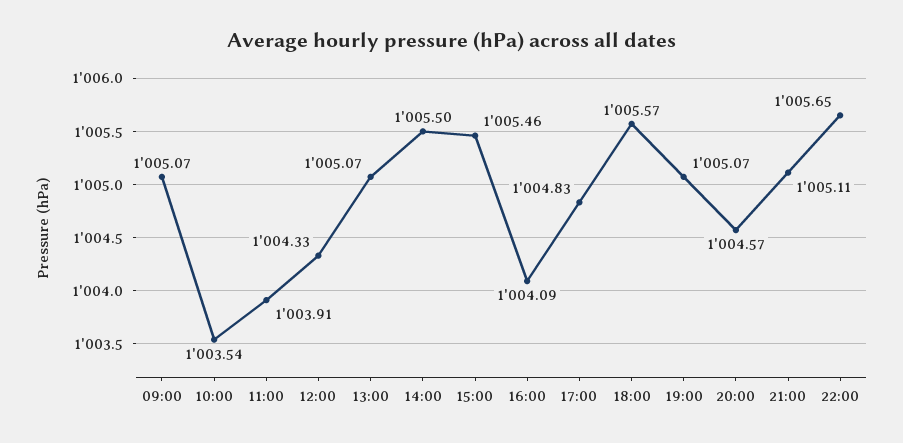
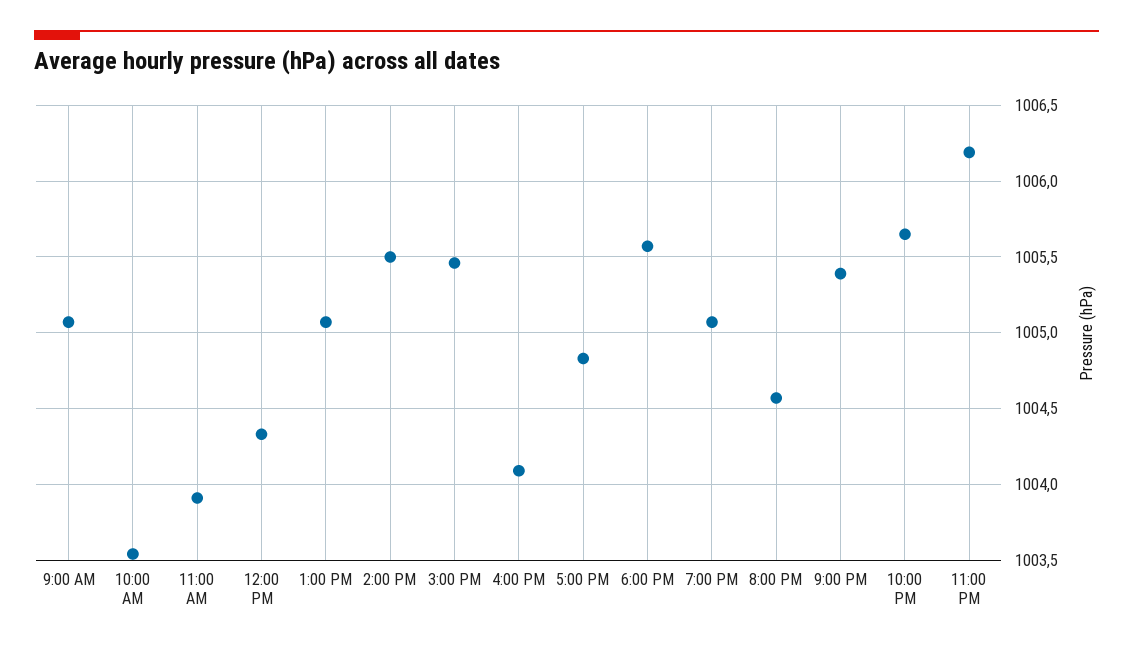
21:00: 1005.11 -> 1005.4
11:00 PM: none -> 1006.2

